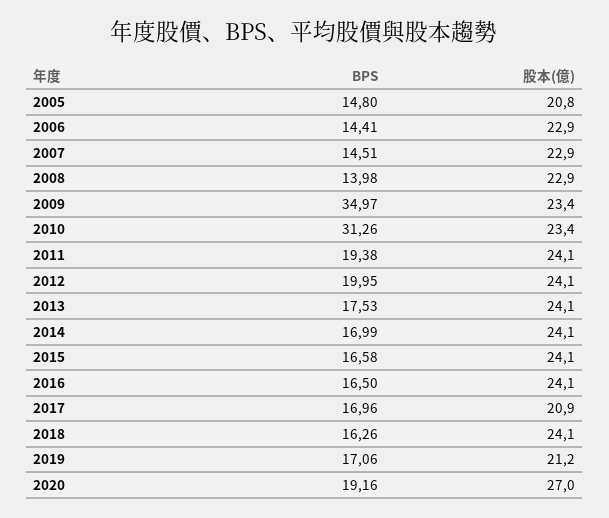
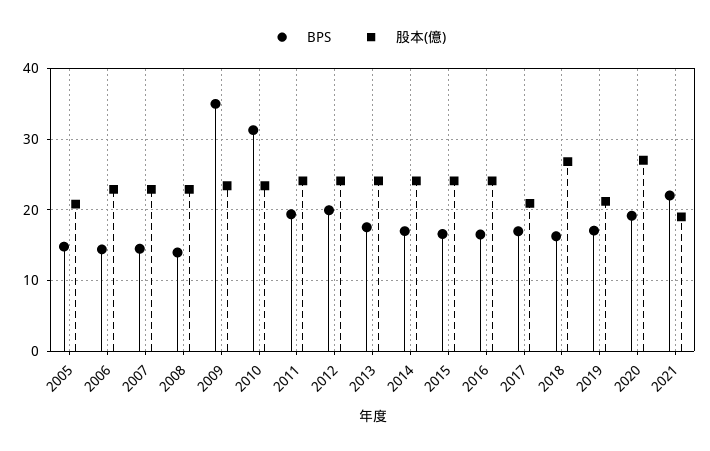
股本(億), 2018: 24.1 -> 27
BPS, 2021: none -> 22
股本(億), 2021: none -> 19

